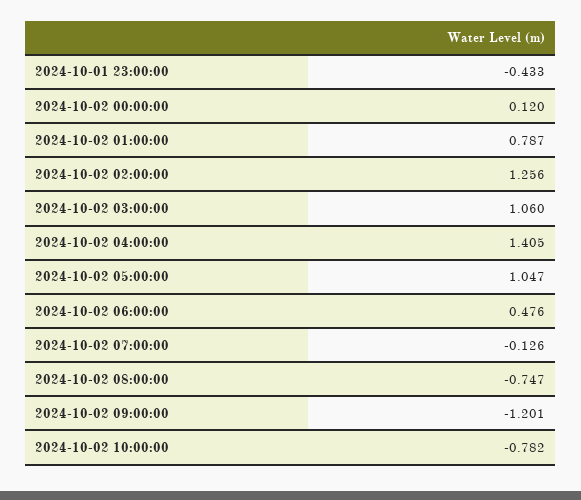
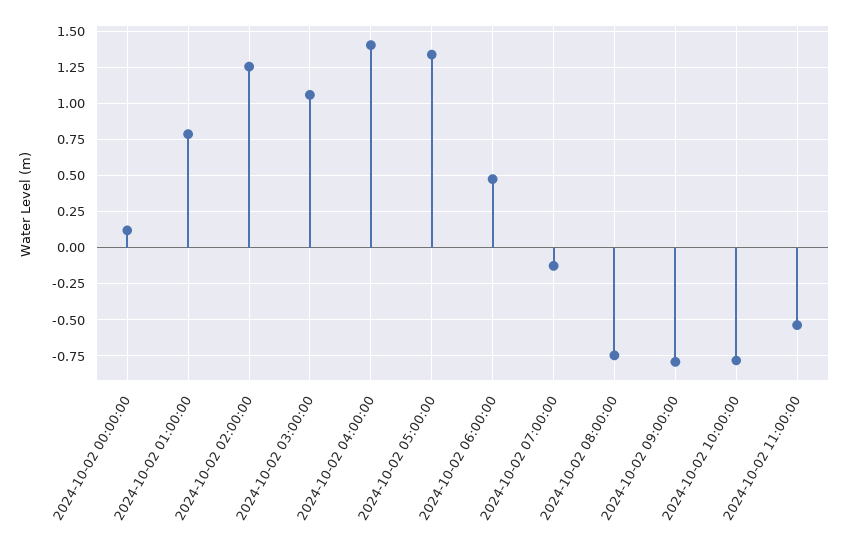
2024-10-01 23:00:00: -0.433 -> none
2024-10-02 05:00:00: 1.047 -> 1.35
2024-10-02 09:00:00: -1.201 -> -0.8
2024-10-02 11:00:00: none -> -0.55

